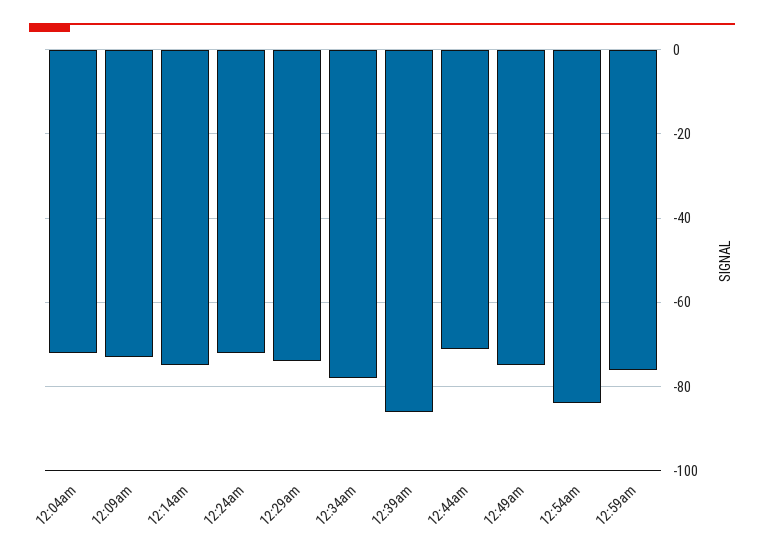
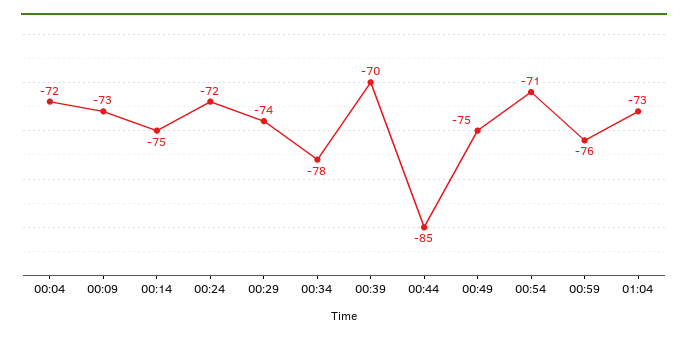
12:39am: -85 -> -70
12:44am: -70 -> -85
12:54am: -85 -> -71
01:04: none -> -73

